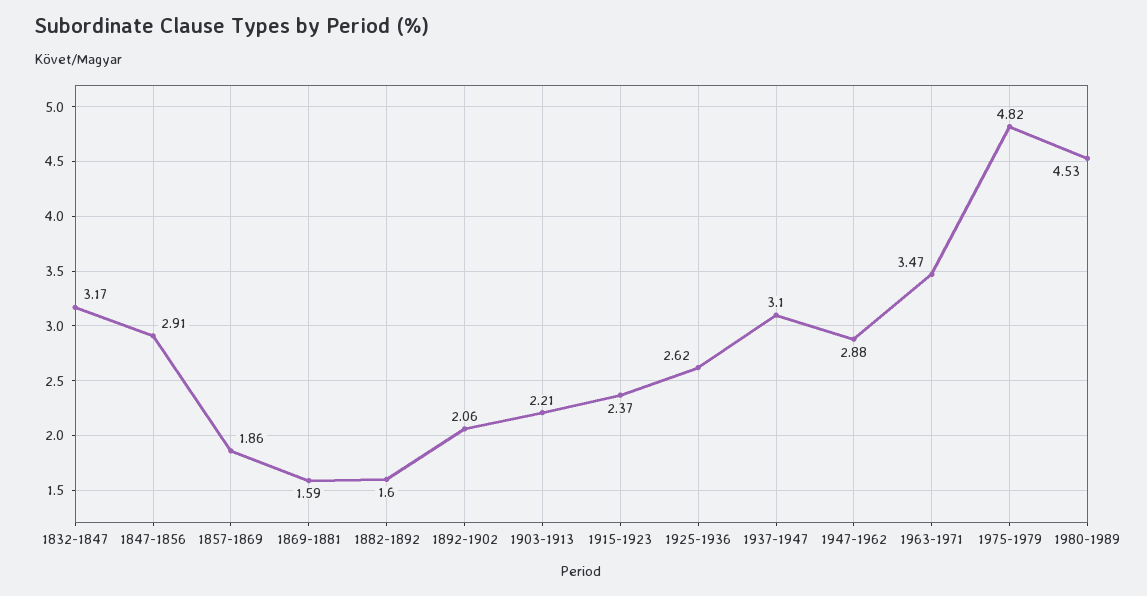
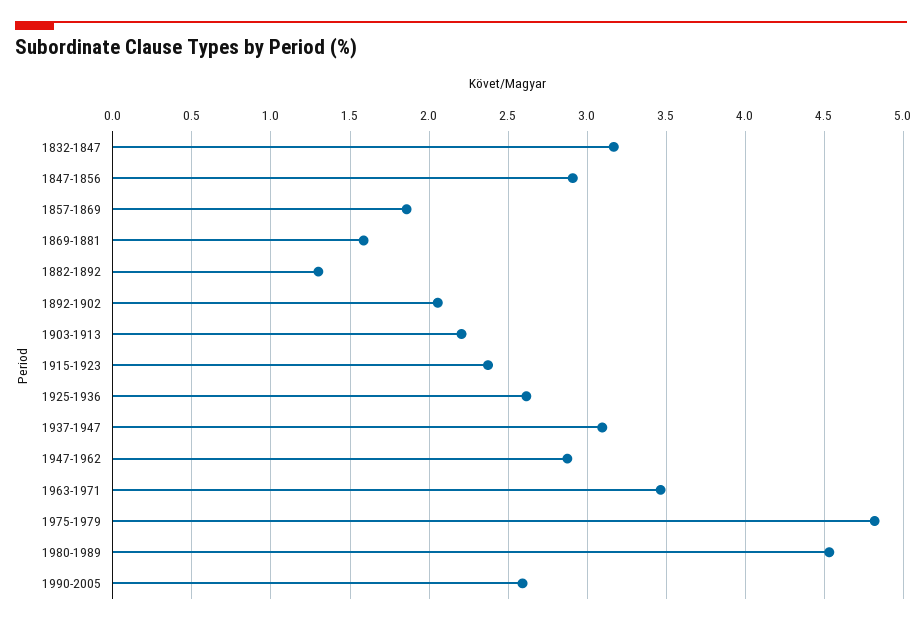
1882-1892: 1.6 -> 1.3
1990-2005: none -> 2.6

